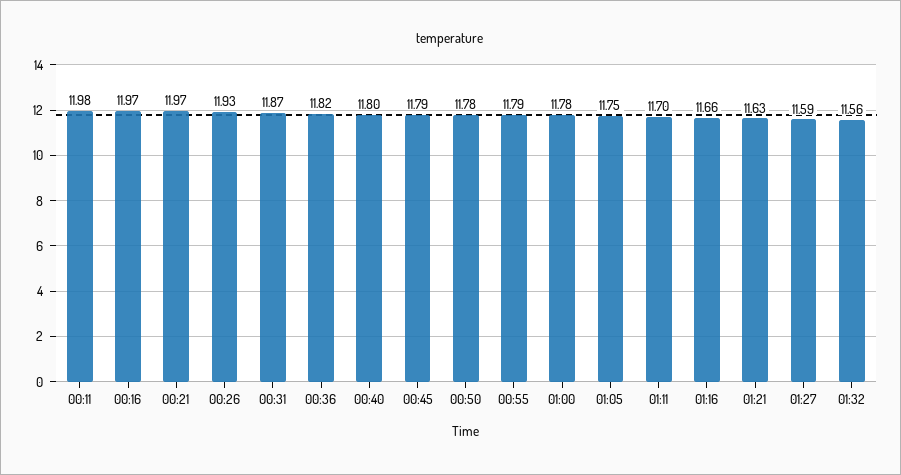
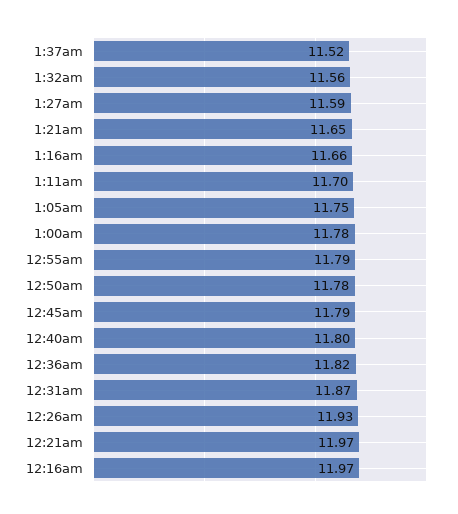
00:11: 11.98 -> none
01:21: 11.63 -> 11.65
1:37am: none -> 11.52

